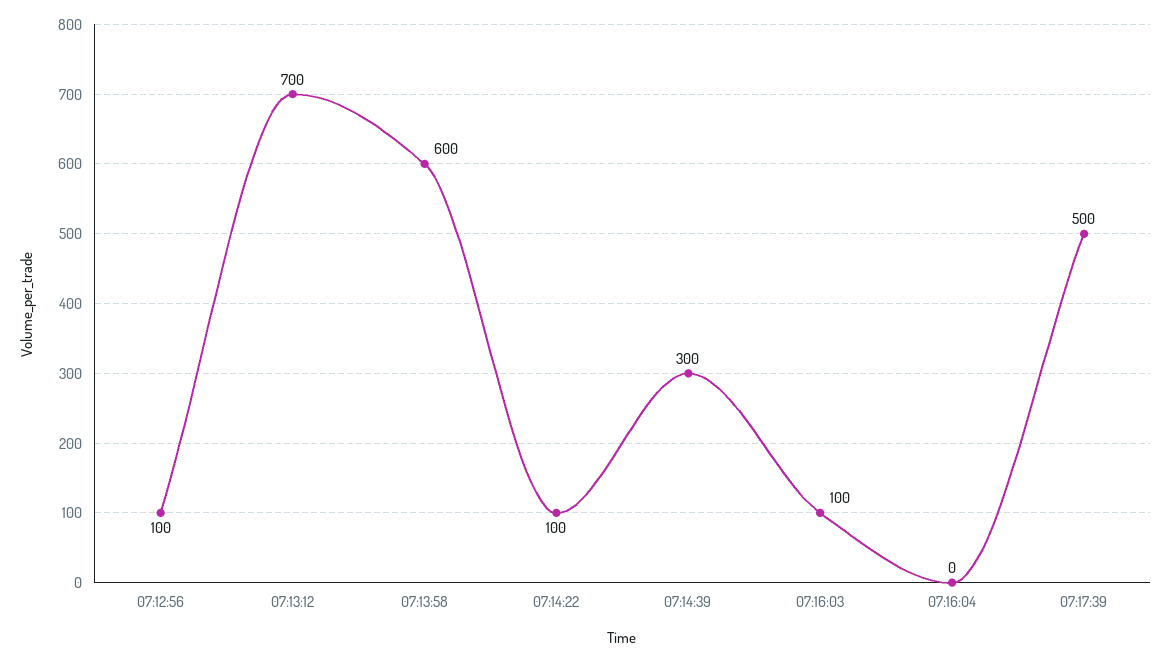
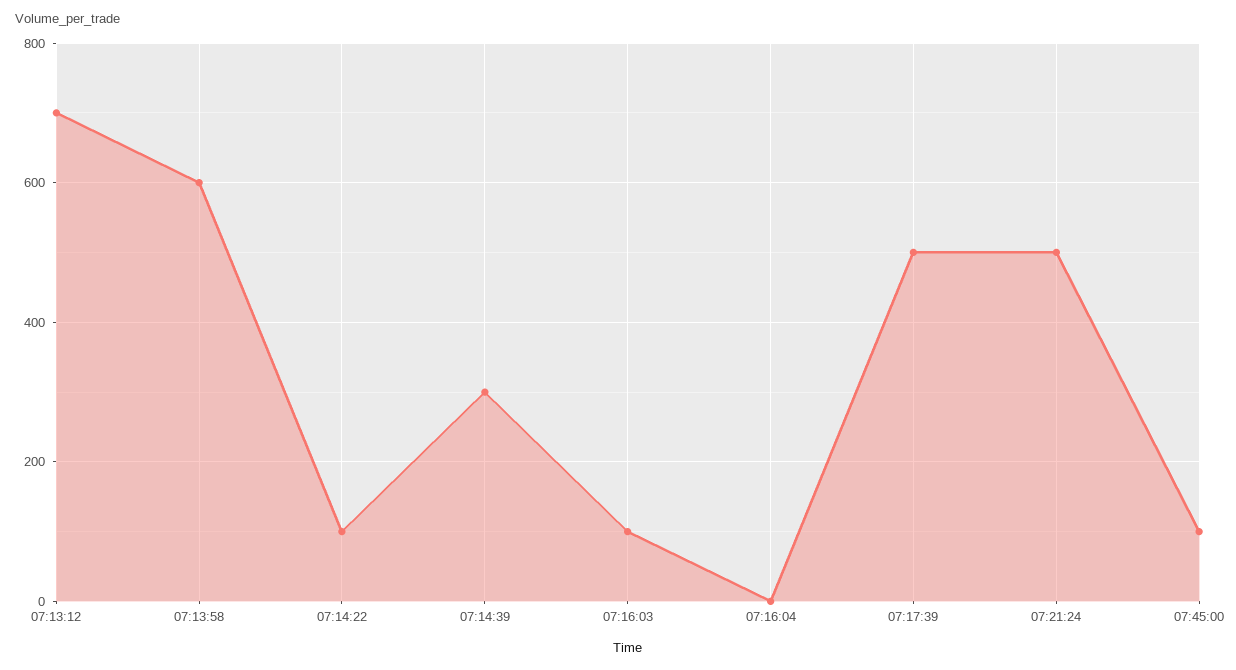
07:12:56: 100 -> none
07:21:24: none -> 500
07:45:00: none -> 100

